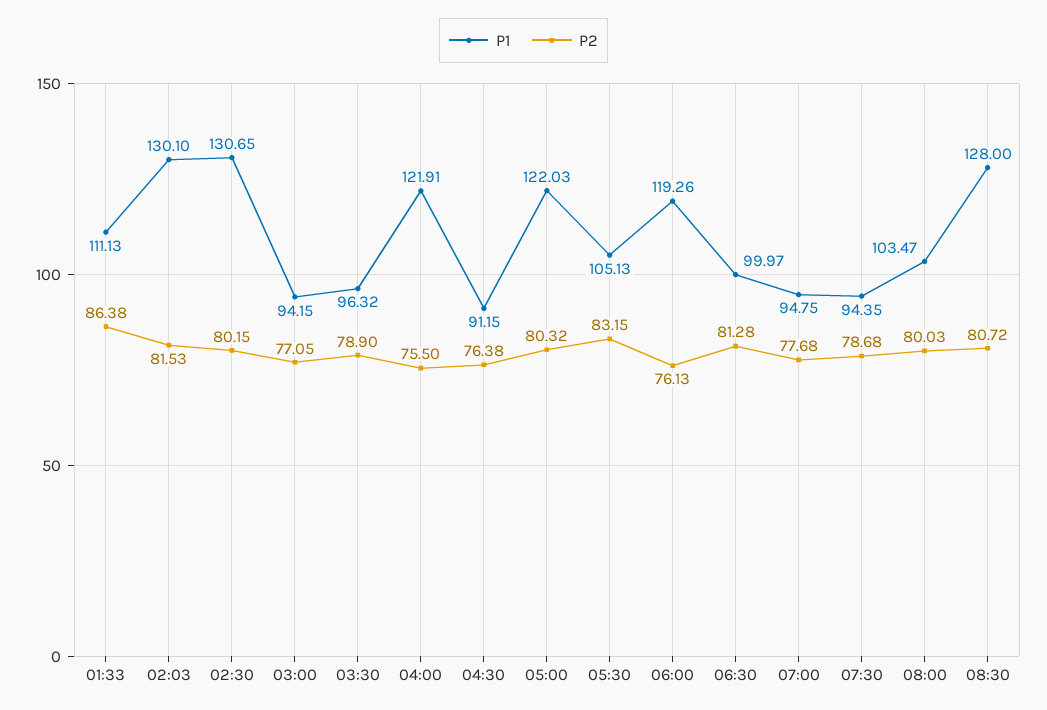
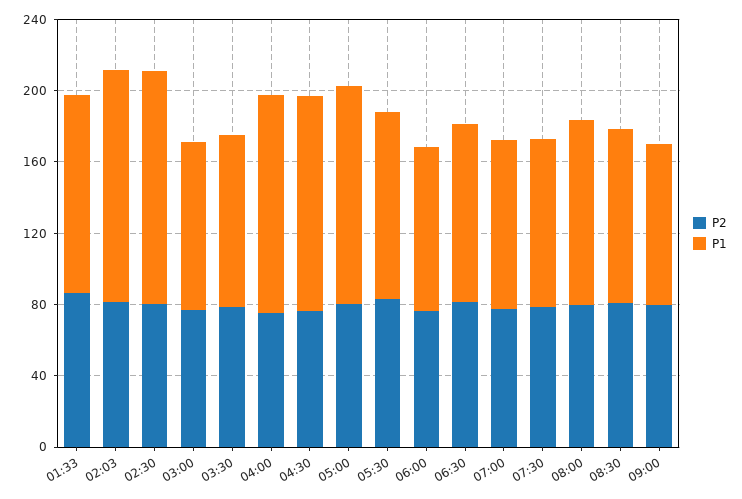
P1, 04:30: 91.15 -> 120
P1, 06:00: 119.26 -> 90
P1, 08:30: 128 -> 100
P2, 09:00: none -> 80
P1, 09:00: none -> 90

